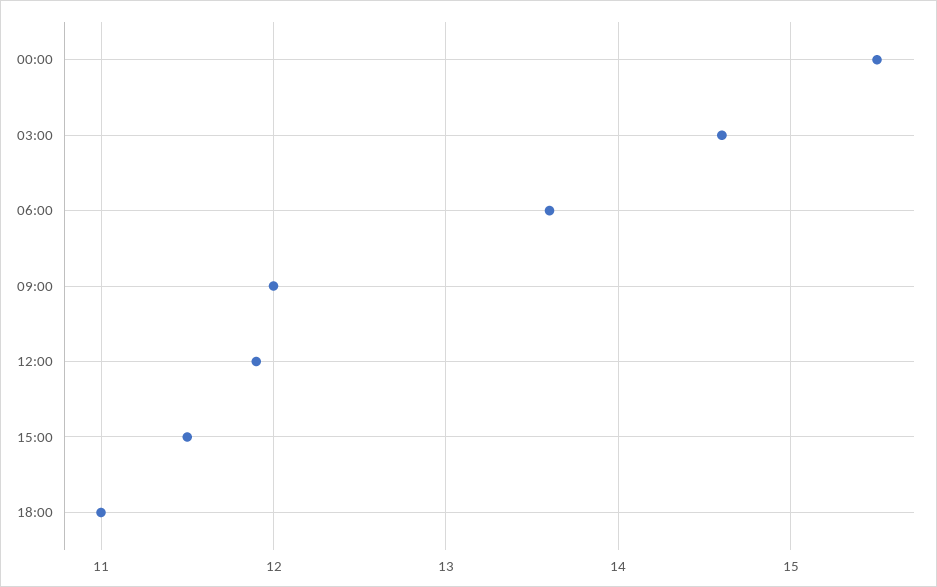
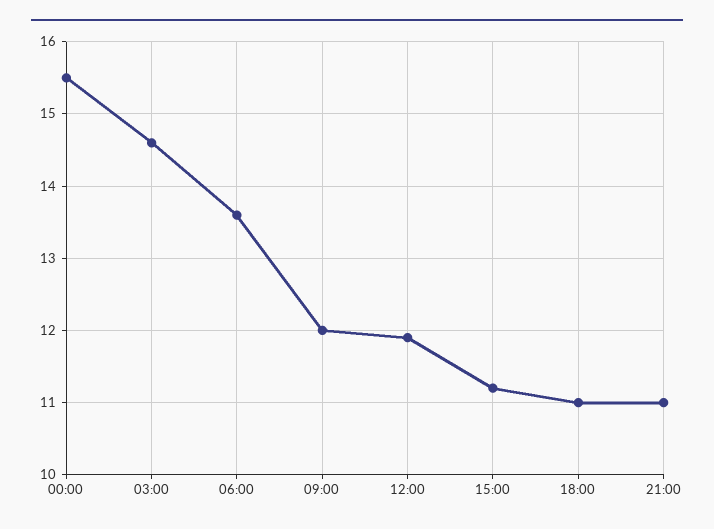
15:00: 11.5 -> 11.2
21:00: none -> 11

